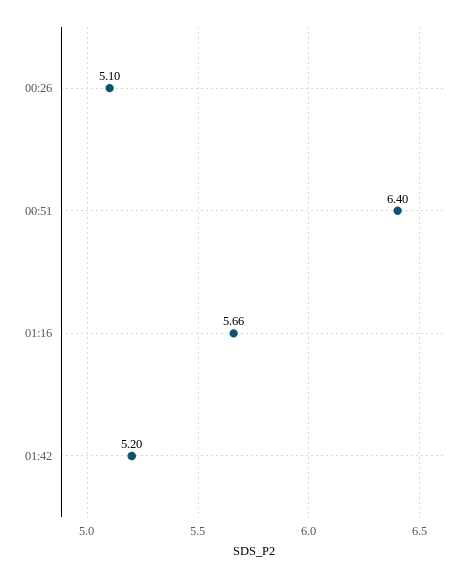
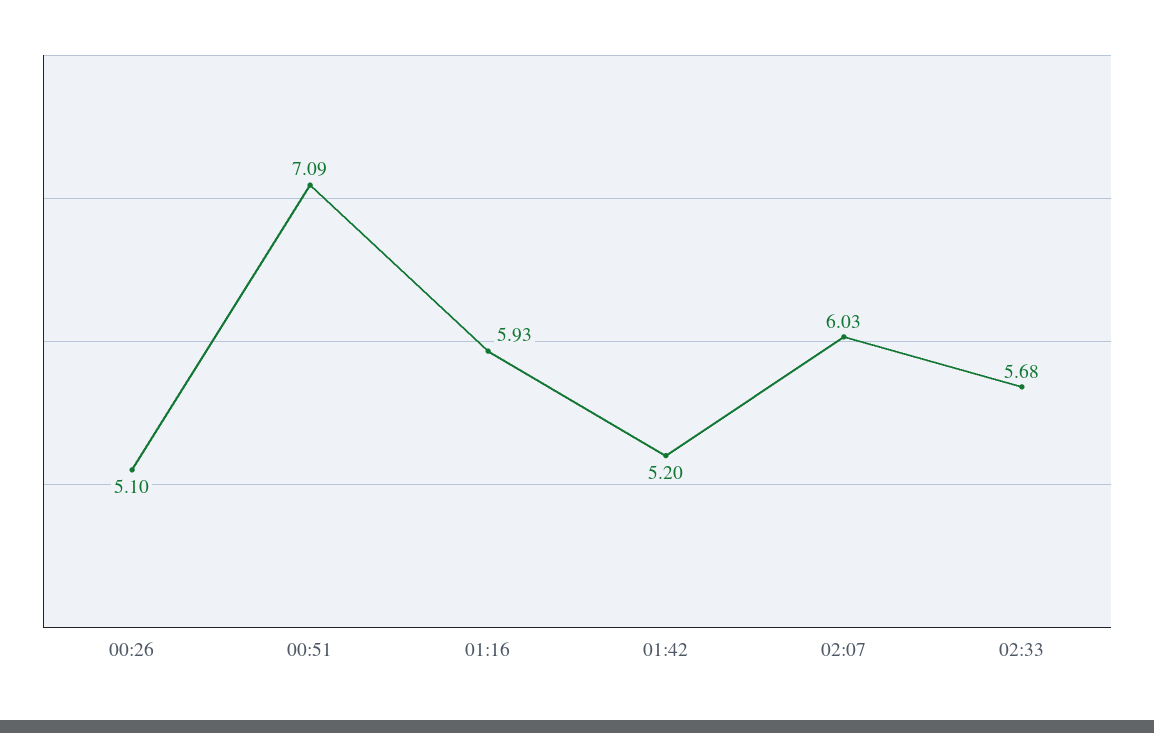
00:51: 6.4 -> 7.09
01:16: 5.66 -> 5.93
02:07: none -> 6.03
02:33: none -> 5.68

